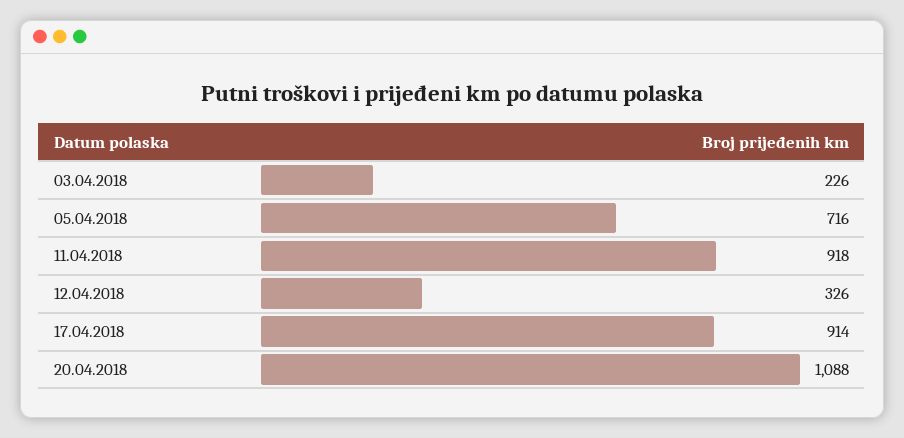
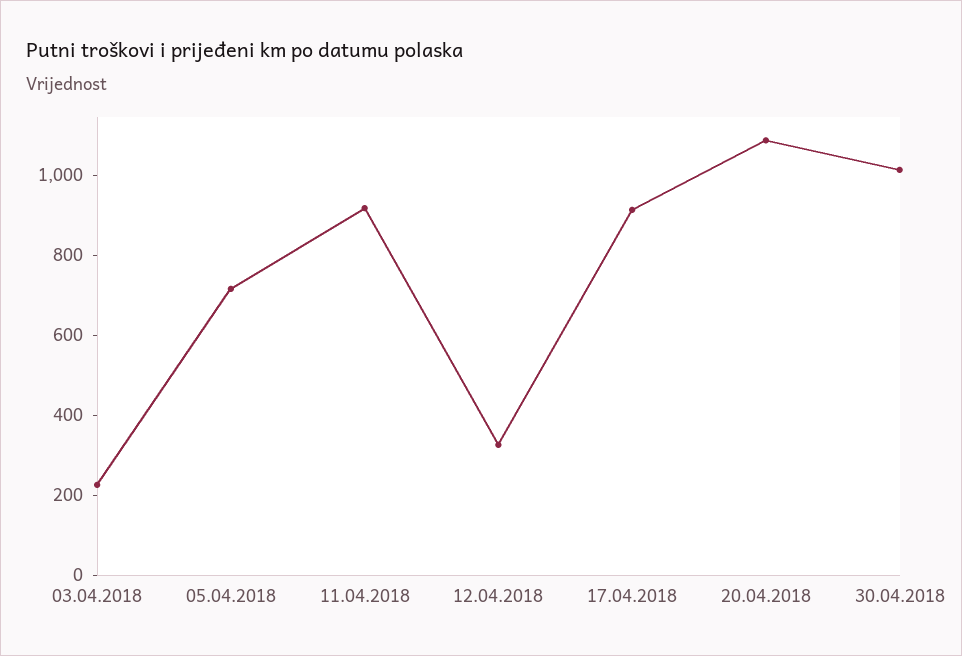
30.04.2018: none -> 1000

